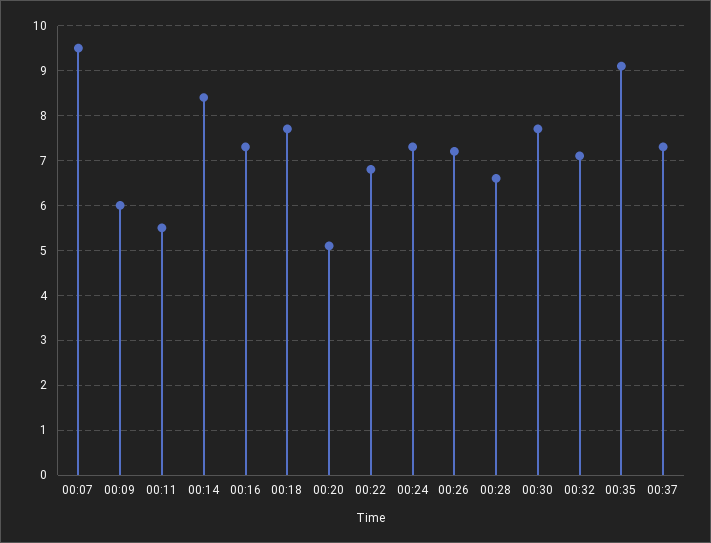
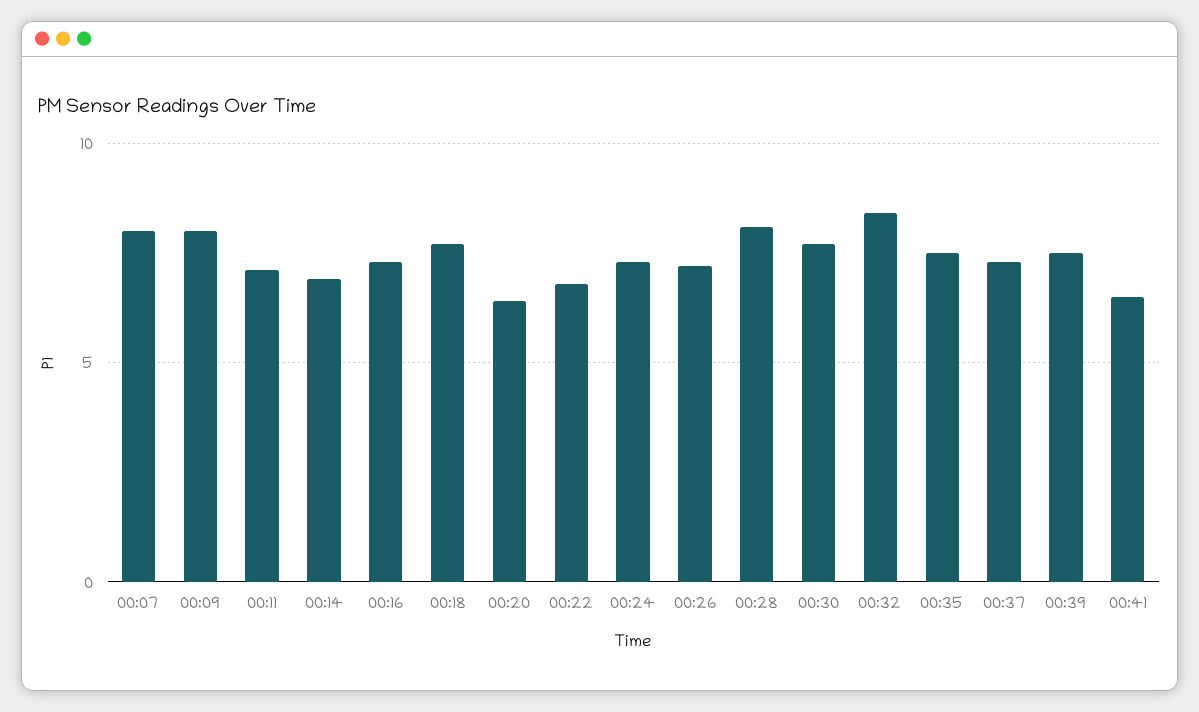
00:07: 9.5 -> 8
00:09: 6 -> 8
00:11: 5.5 -> 7
00:14: 8.5 -> 7
00:20: 5 -> 6.5
00:28: 6.5 -> 8
00:32: 7 -> 8.5
00:35: 9 -> 7.5
00:39: none -> 7.5
00:41: none -> 6.5

